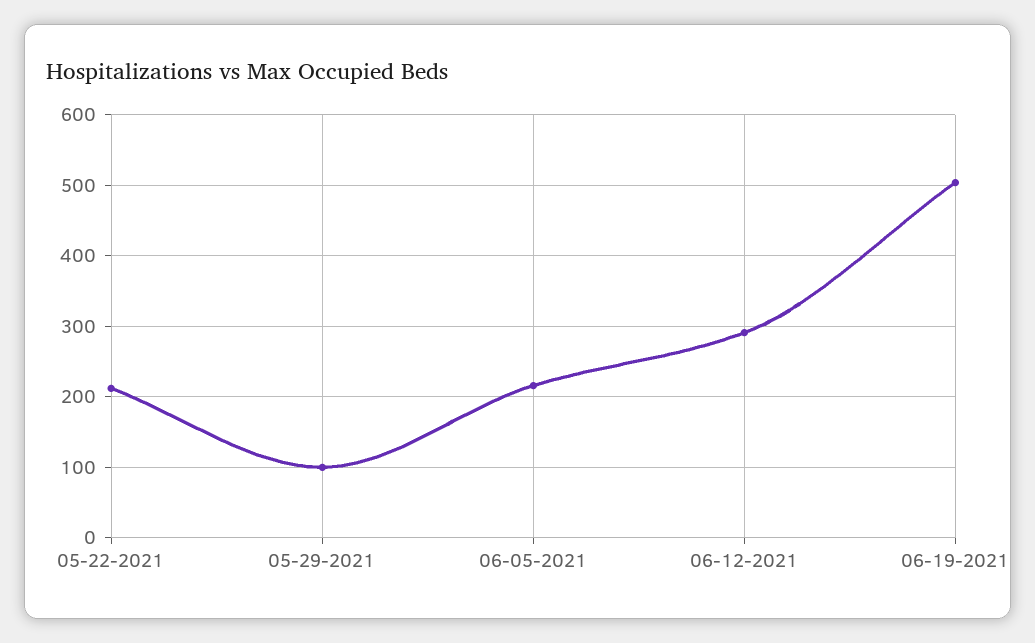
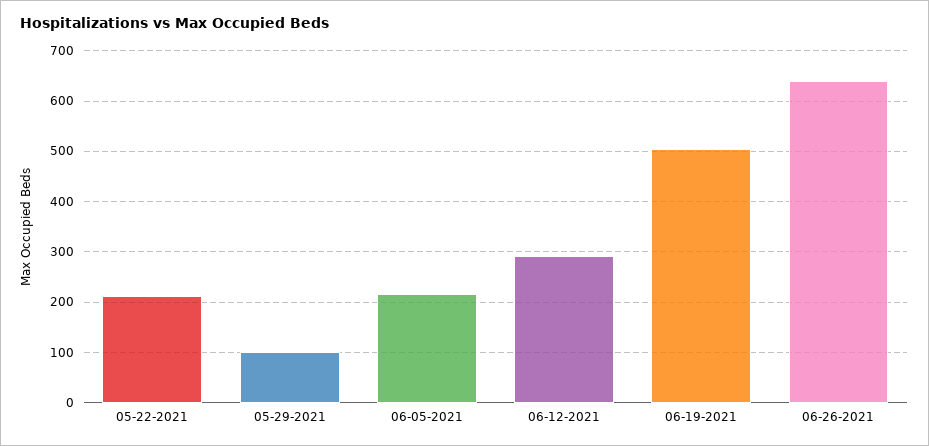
06-26-2021: none -> 640

